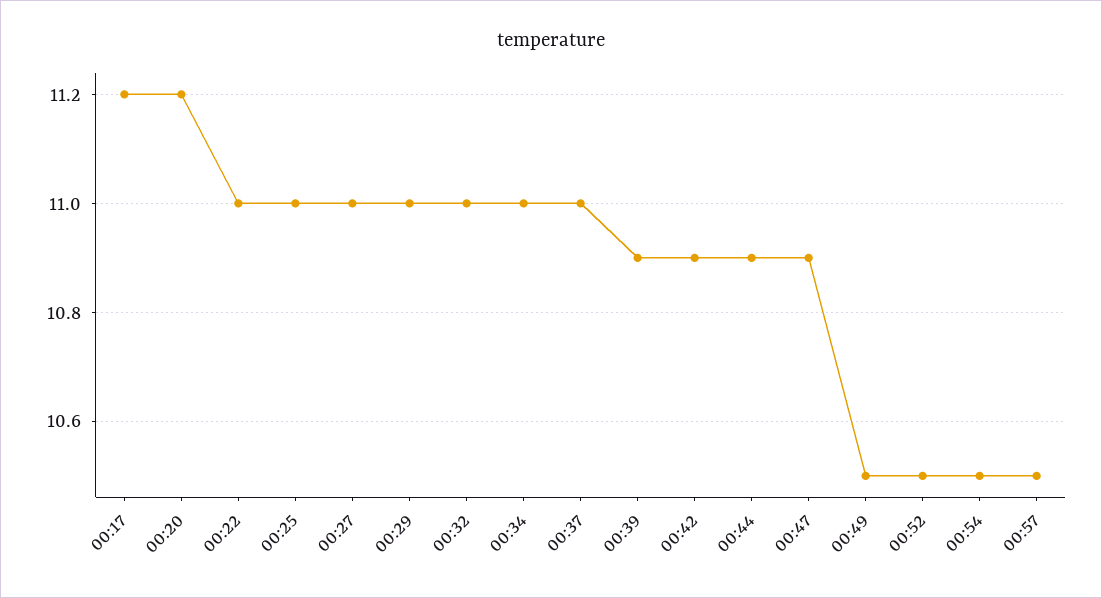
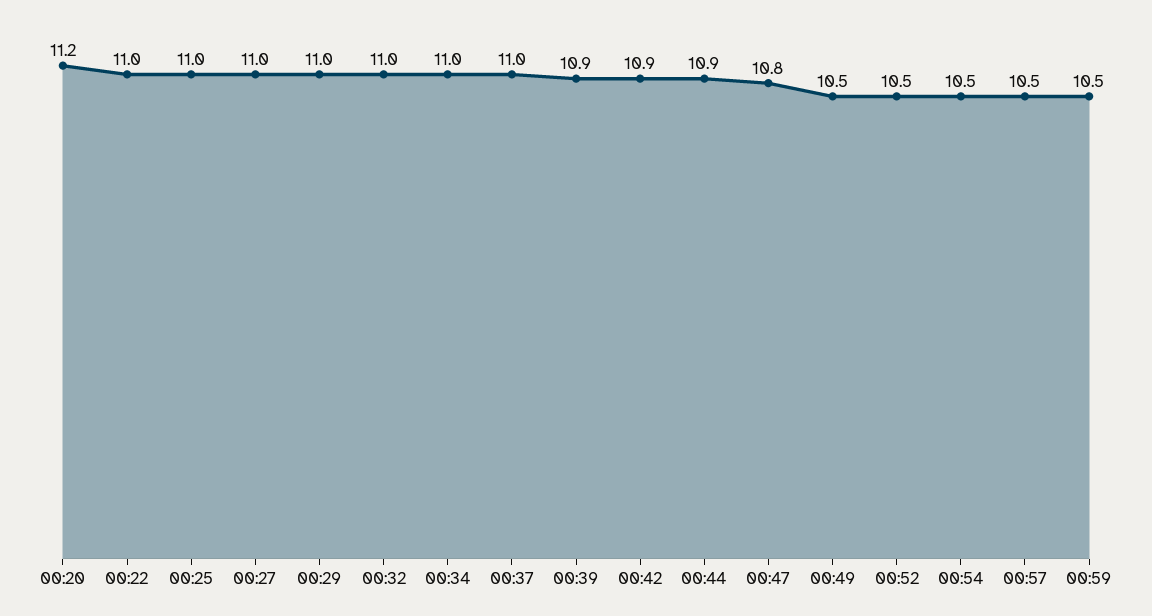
00:17: 11.2 -> none
00:47: 10.9 -> 10.8
00:59: none -> 10.5

